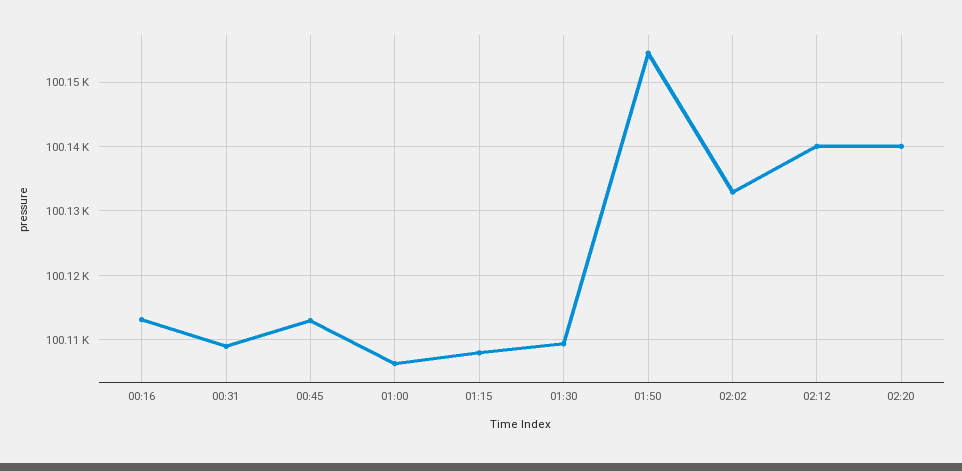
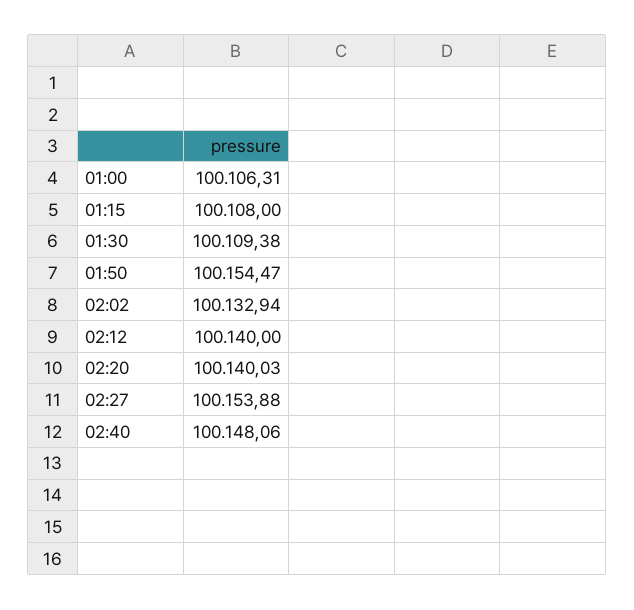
00:16: 100113 -> none
00:31: 100109 -> none
00:45: 100113 -> none
02:27: none -> 100153.88
02:40: none -> 100148.06

